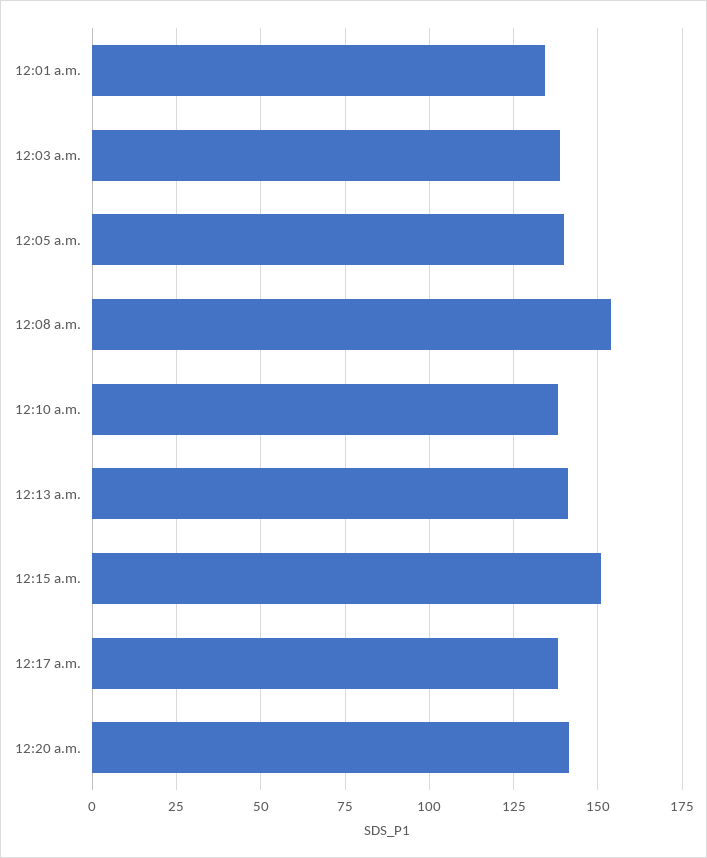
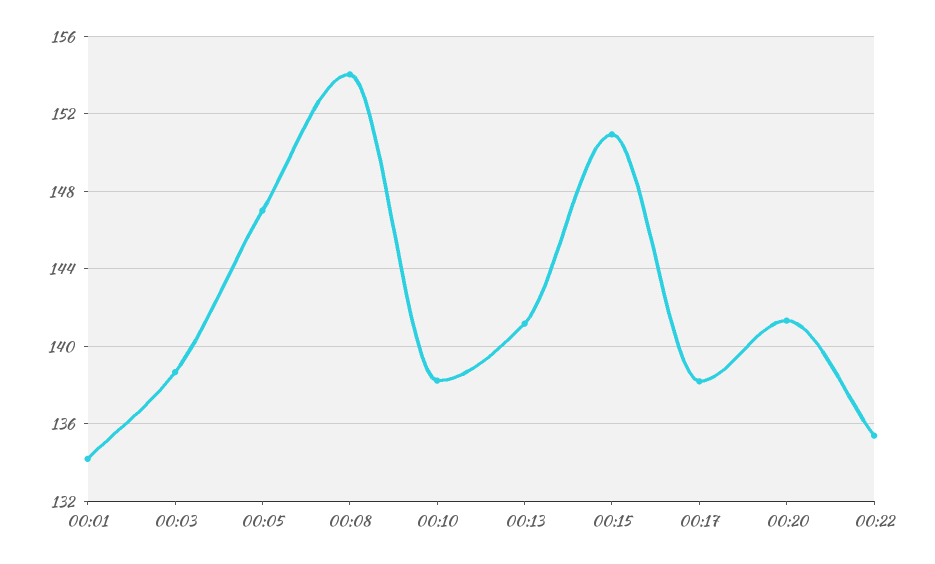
12:05 a.m.: 140 -> 147
00:22: none -> 135.5

